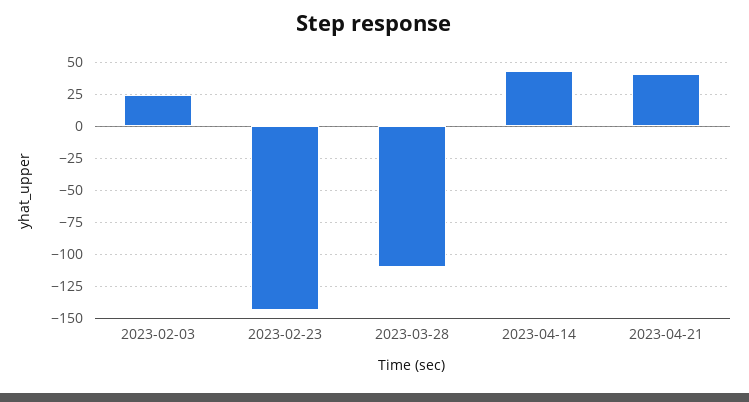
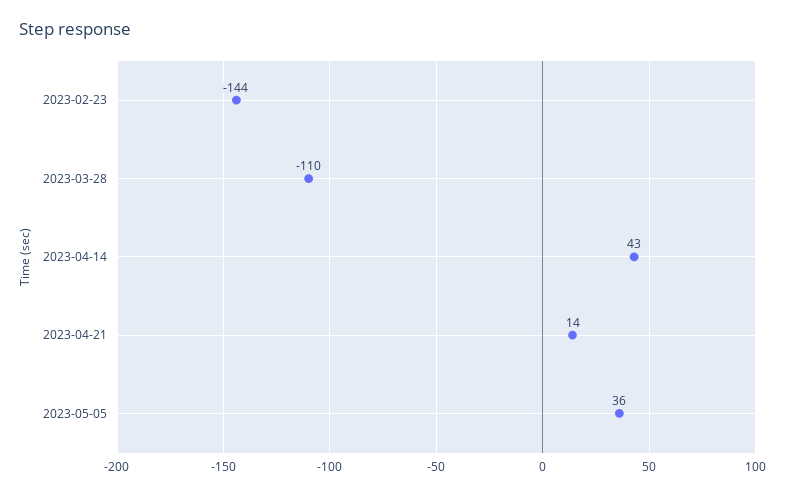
2023-02-03: 25 -> none
2023-04-21: 40 -> 14
2023-05-05: none -> 36

